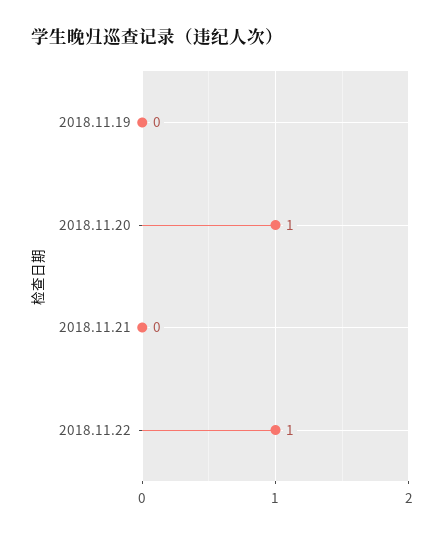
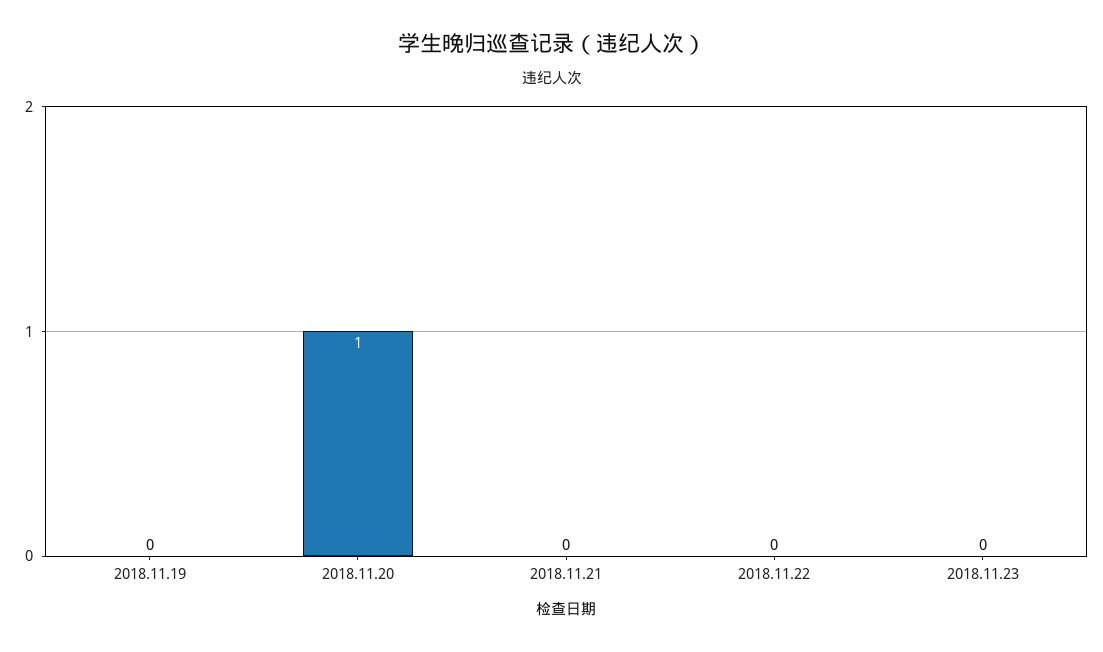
2018.11.22: 1 -> 0
2018.11.23: none -> 0

